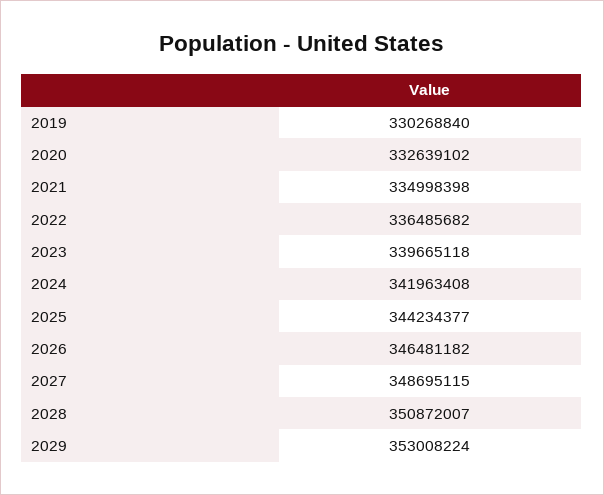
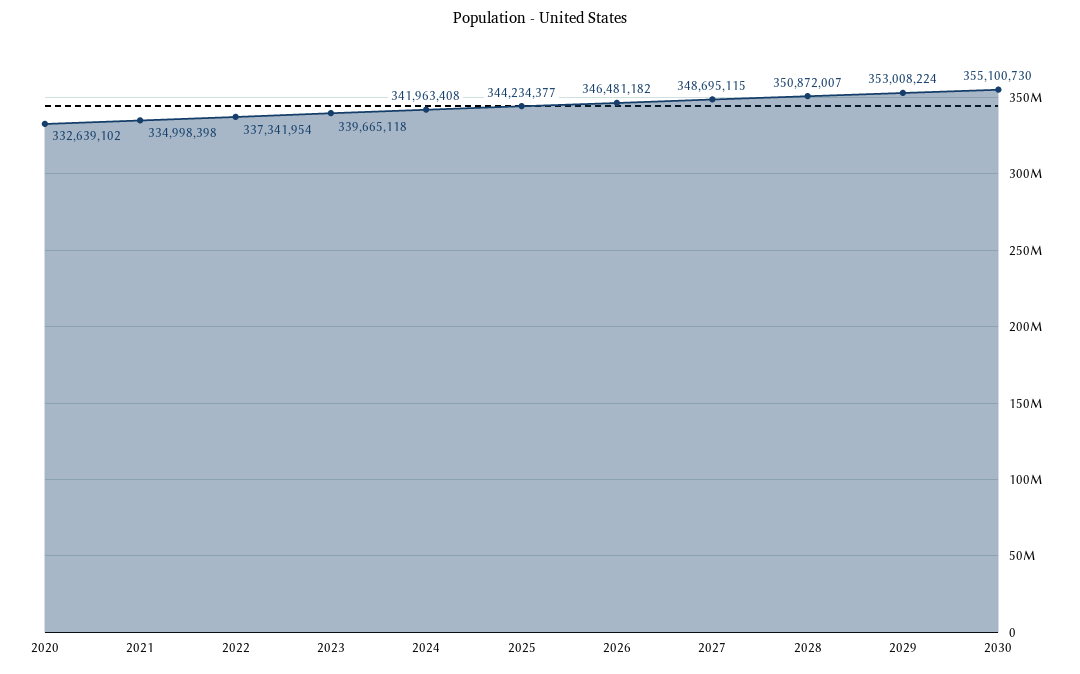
2019: 330268840 -> none
2022: 336485682 -> 337341954
2030: none -> 355100730

